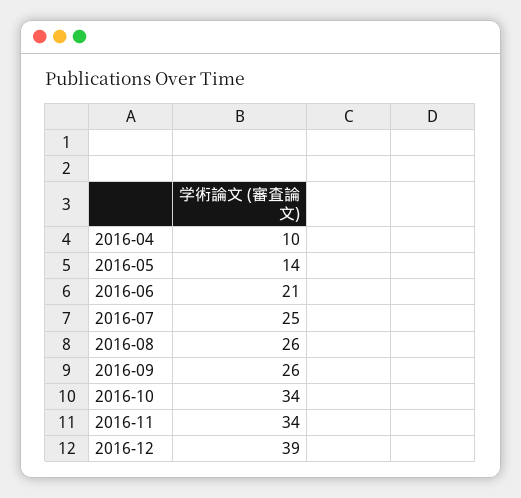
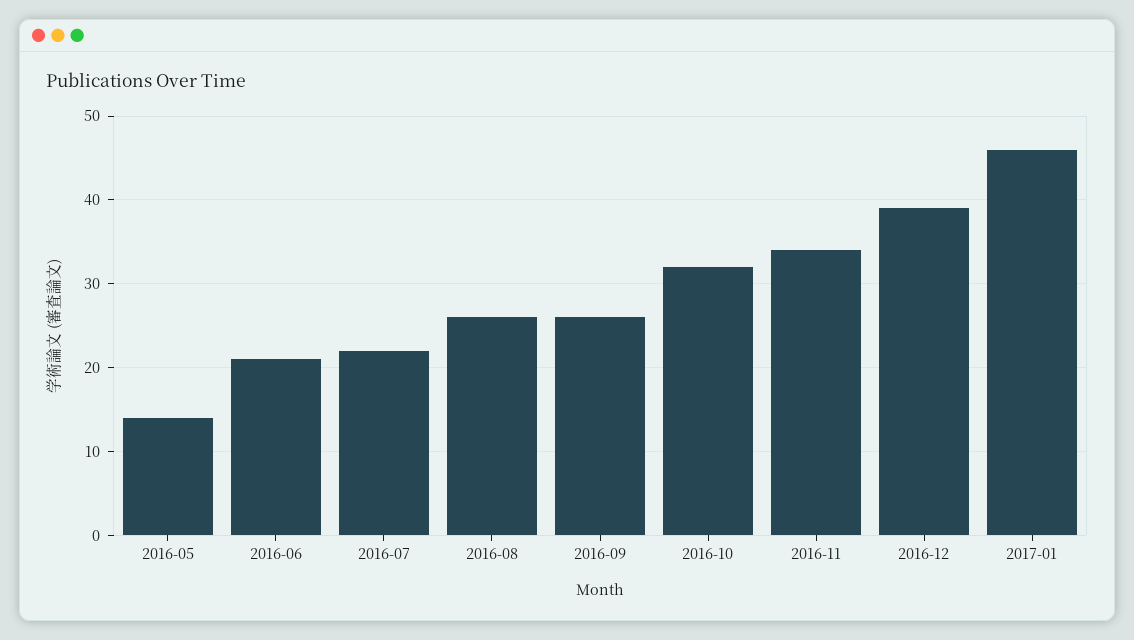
2016-04: 10 -> none
2016-07: 25 -> 22
2016-10: 34 -> 32
2017-01: none -> 46

